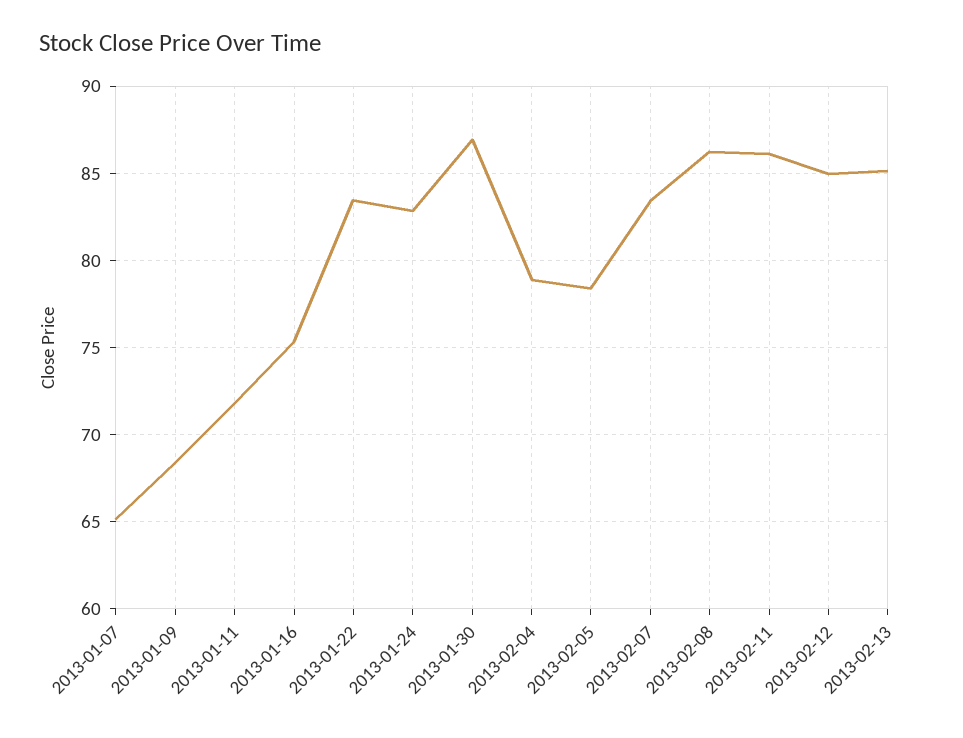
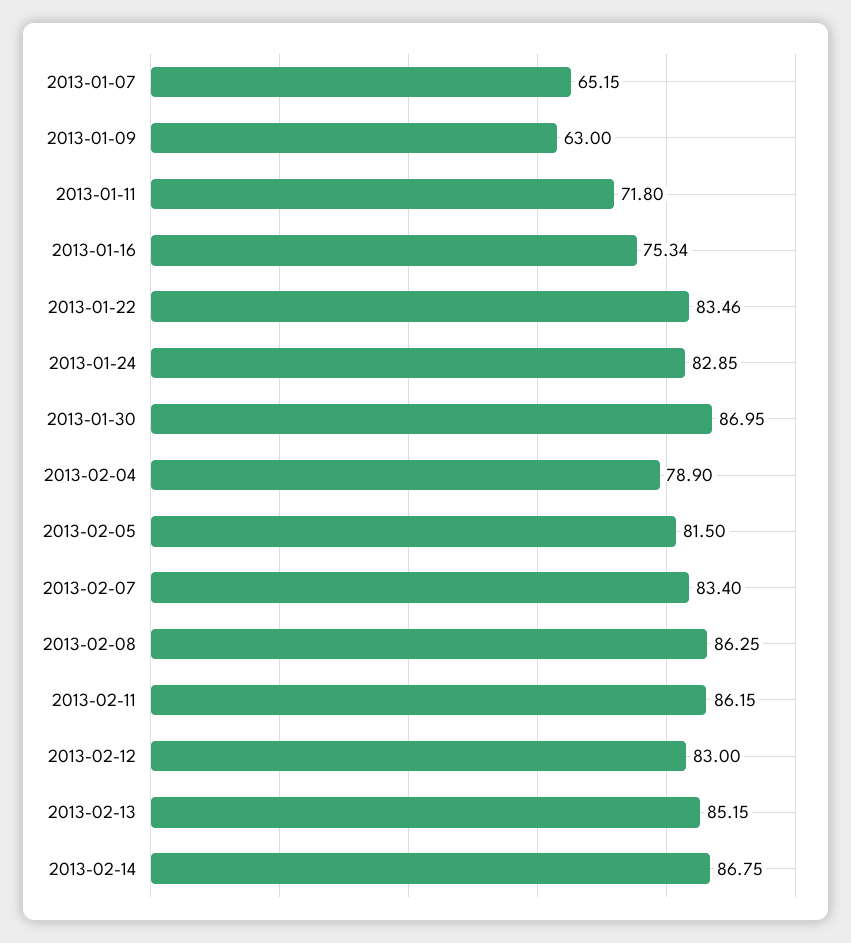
2013-01-09: 68.5 -> 63
2013-02-05: 78.5 -> 81.5
2013-02-12: 85 -> 83
2013-02-14: none -> 86.75

